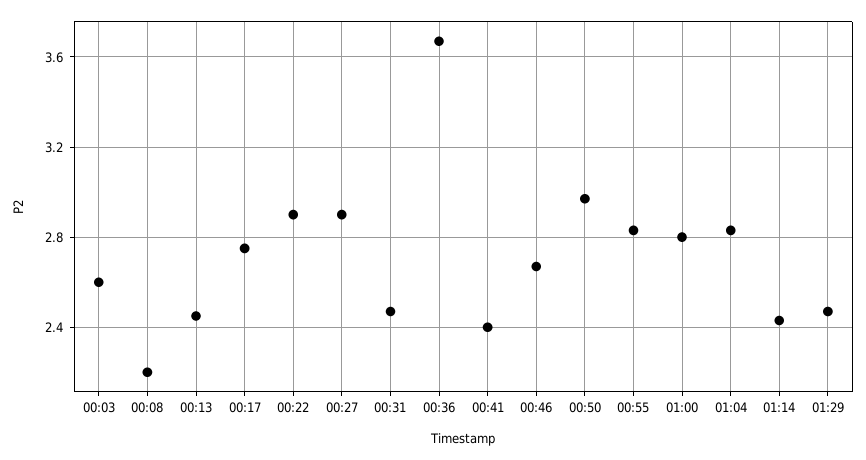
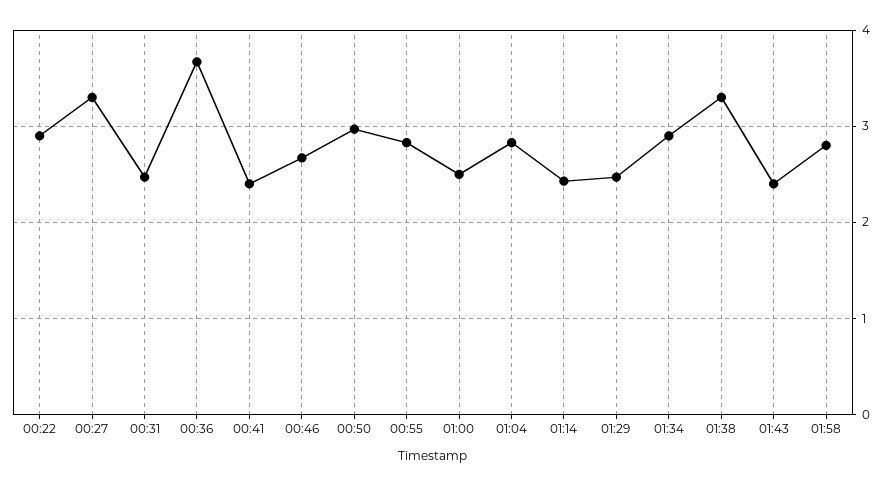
00:03: 2.6 -> none
00:08: 2.2 -> none
00:13: 2.45 -> none
00:17: 2.75 -> none
00:27: 2.9 -> 3.3
01:00: 2.8 -> 2.5
01:34: none -> 2.9
01:38: none -> 3.3
01:43: none -> 2.4
01:58: none -> 2.8

